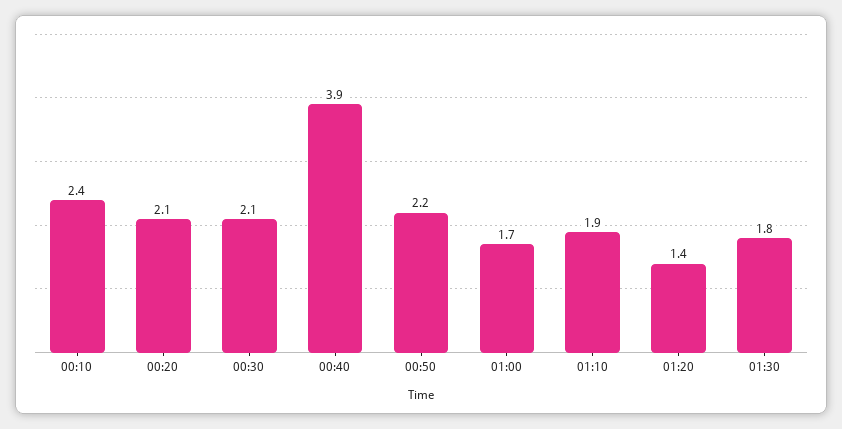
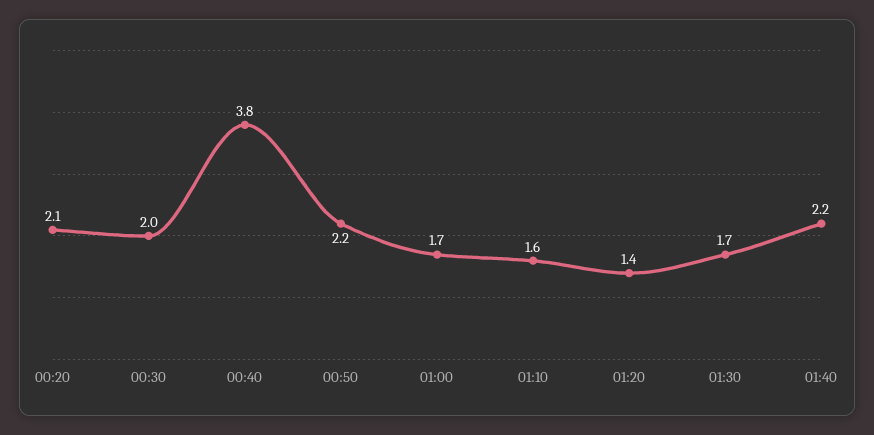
00:10: 2.4 -> none
00:30: 2.1 -> 2
00:40: 3.9 -> 3.8
01:10: 1.9 -> 1.6
01:30: 1.8 -> 1.7
01:40: none -> 2.2

